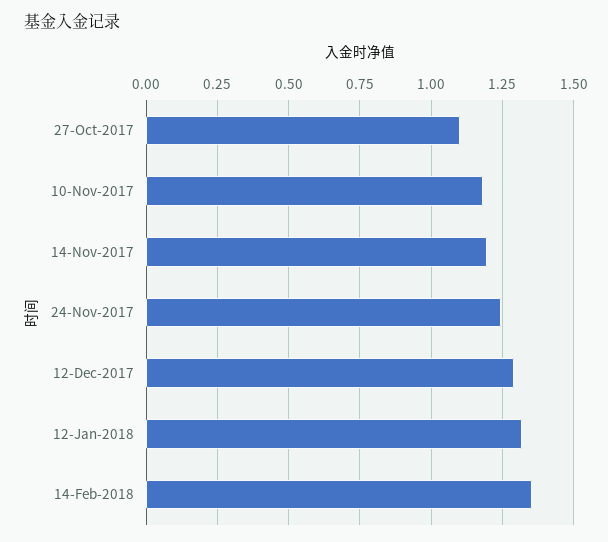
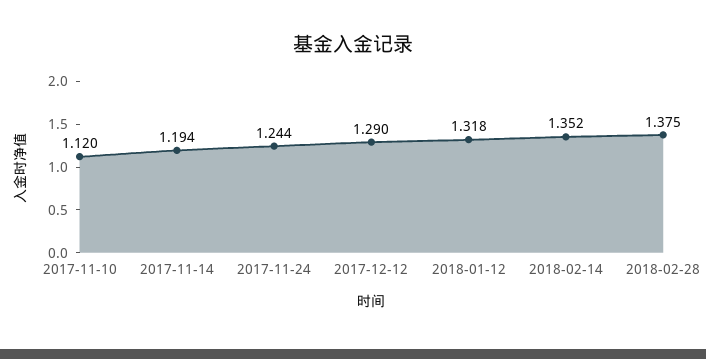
27-Oct-2017: 1.1 -> none
10-Nov-2017: 1.175 -> 1.12
2018-02-28: none -> 1.375

